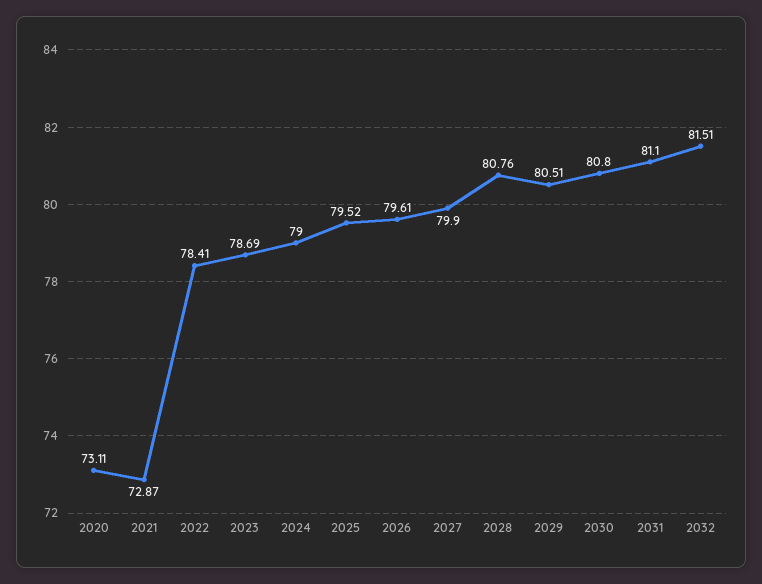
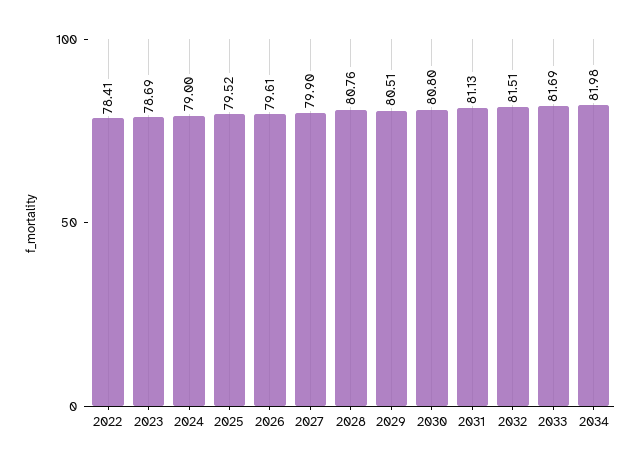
2020: 73.11 -> none
2021: 72.87 -> none
2031: 81.1 -> 81.13
2033: none -> 81.69
2034: none -> 81.98

